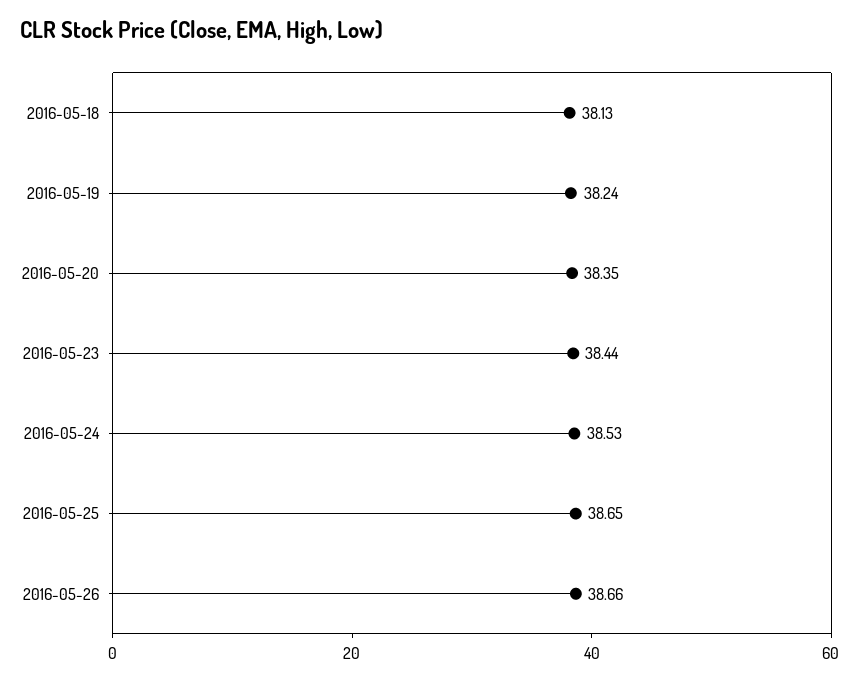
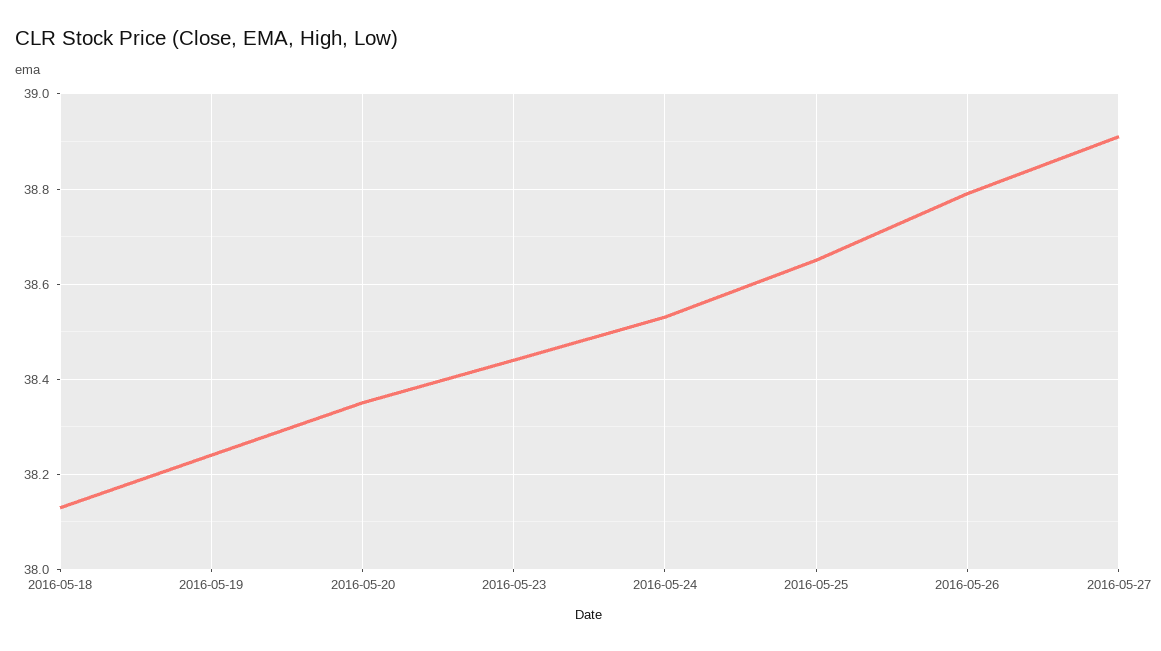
2016-05-26: 38.66 -> 38.8
2016-05-27: none -> 38.9

